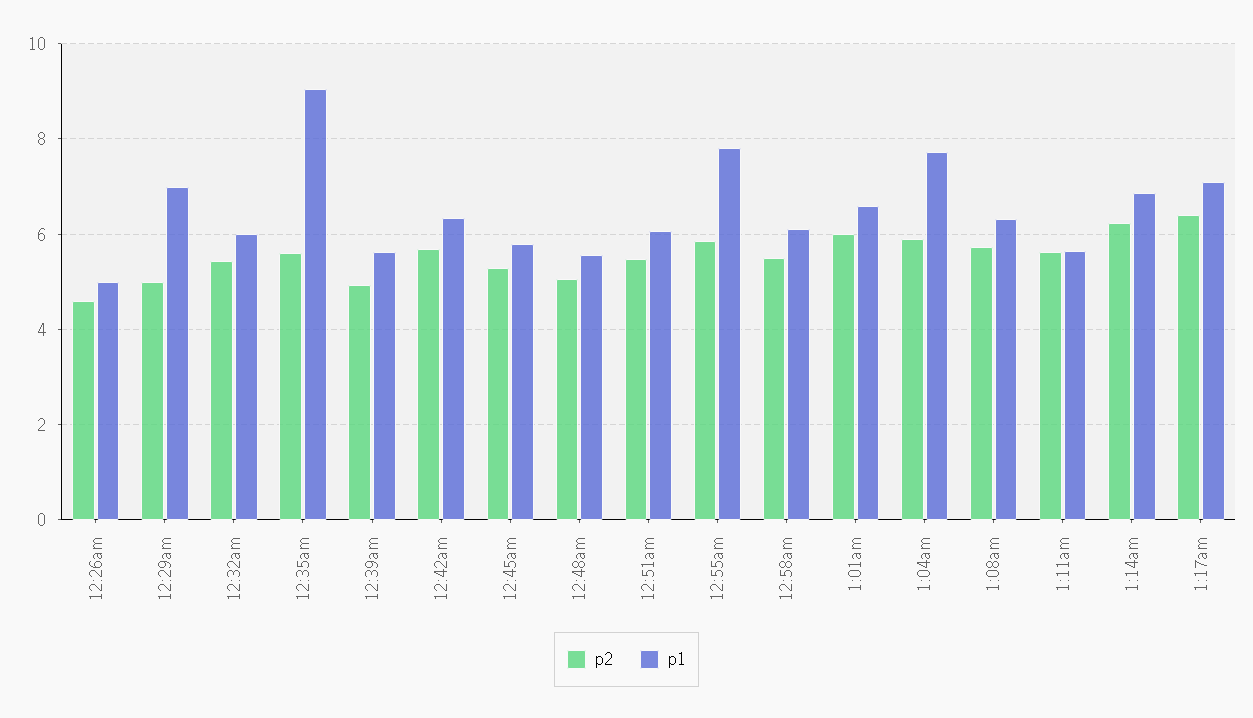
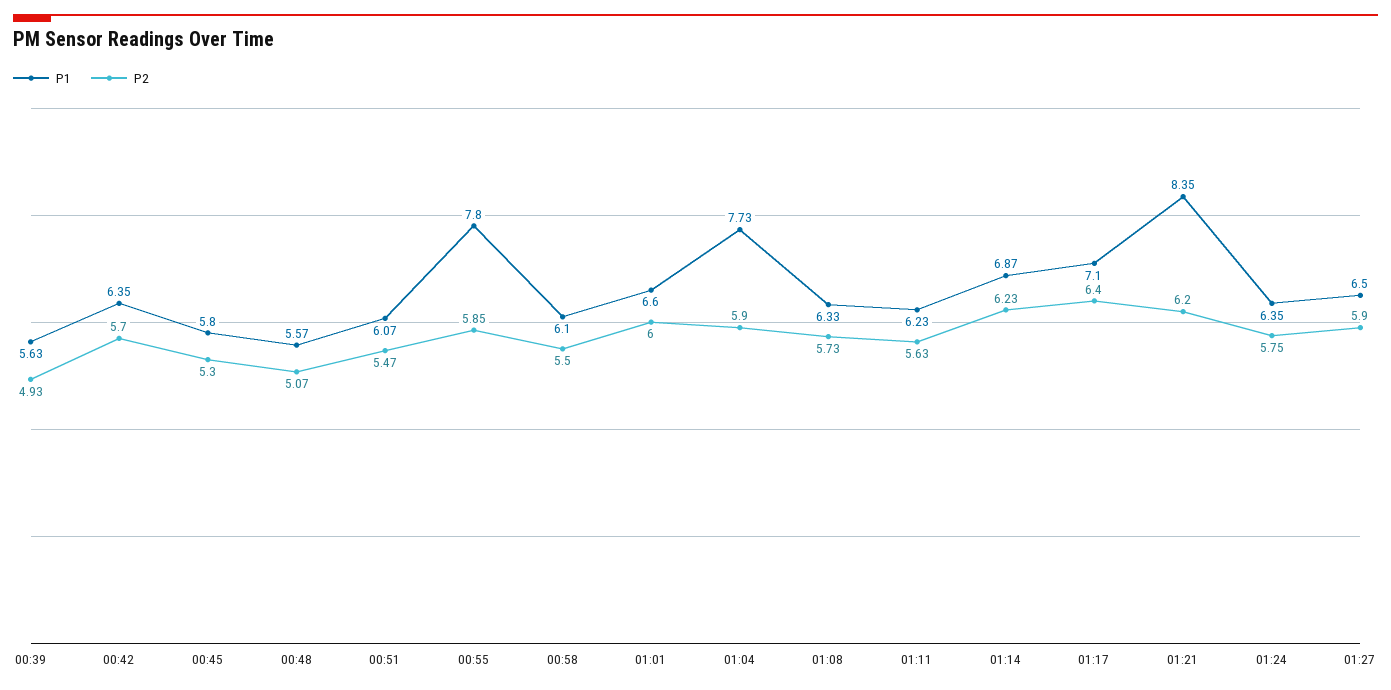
p2, 12:26am: 4.6 -> none
p1, 12:26am: 5 -> none
p2, 12:29am: 5 -> none
p1, 12:29am: 7 -> none
p2, 12:32am: 5.4 -> none
p1, 12:32am: 6 -> none
p2, 12:35am: 5.6 -> none
p1, 12:35am: 9 -> none
p1, 1:11am: 5.6 -> 6.23
p1, 01:21: none -> 8.35
p2, 01:21: none -> 6.2
p1, 01:24: none -> 6.35
p2, 01:24: none -> 5.75
p1, 01:27: none -> 6.5
p2, 01:27: none -> 5.9

